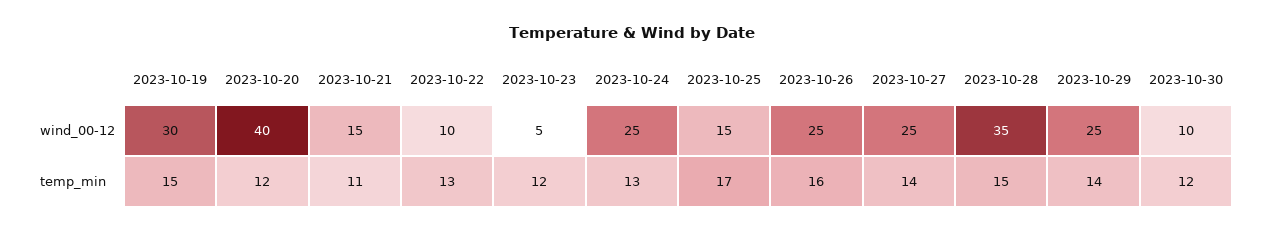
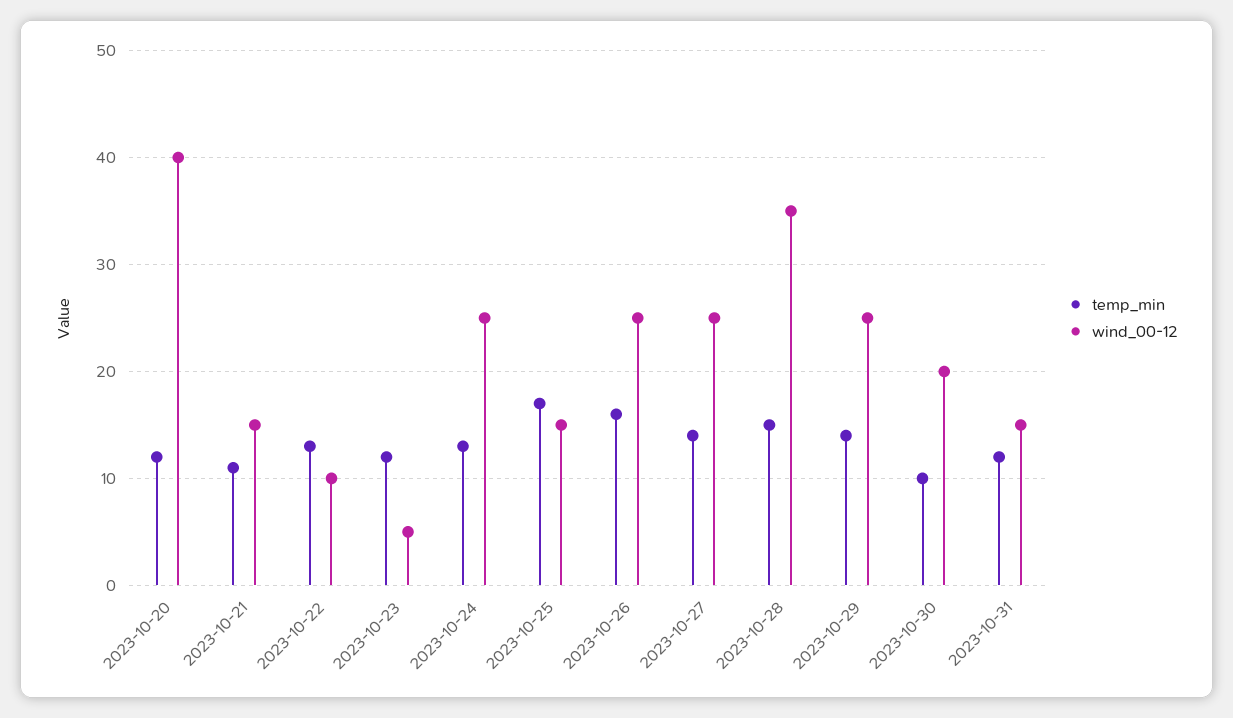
wind_00-12, 2023-10-19: 30 -> none
wind_00-12, 2023-10-30: 10 -> 20
temp_min, 2023-10-19: 15 -> none
temp_min, 2023-10-30: 12 -> 10
temp_min, 2023-10-31: none -> 12
wind_00-12, 2023-10-31: none -> 15

